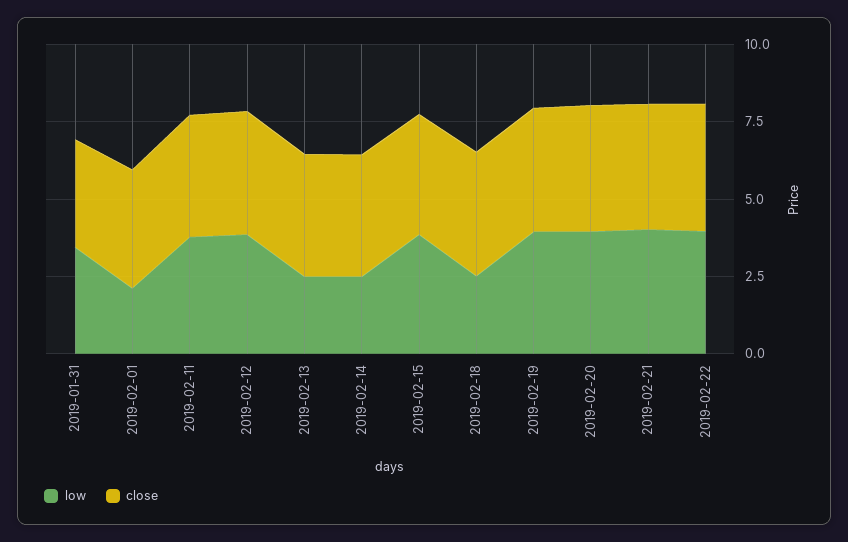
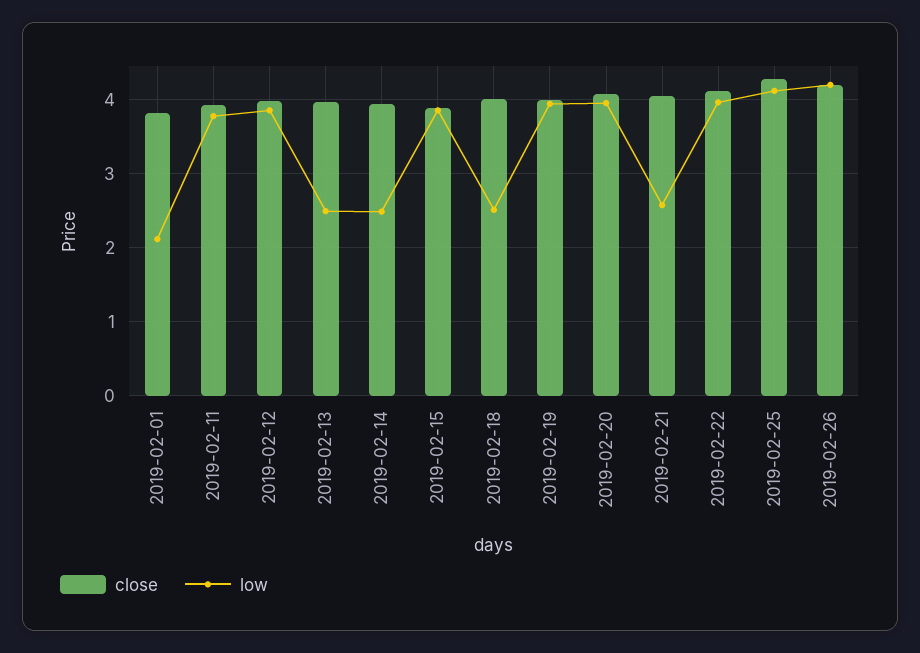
low, 2019-01-31: 3.5 -> none
close, 2019-01-31: 3.5 -> none
low, 2019-02-21: 4 -> 2.6
close, 2019-02-25: none -> 4.3
low, 2019-02-25: none -> 4.1
close, 2019-02-26: none -> 4.2
low, 2019-02-26: none -> 4.2

